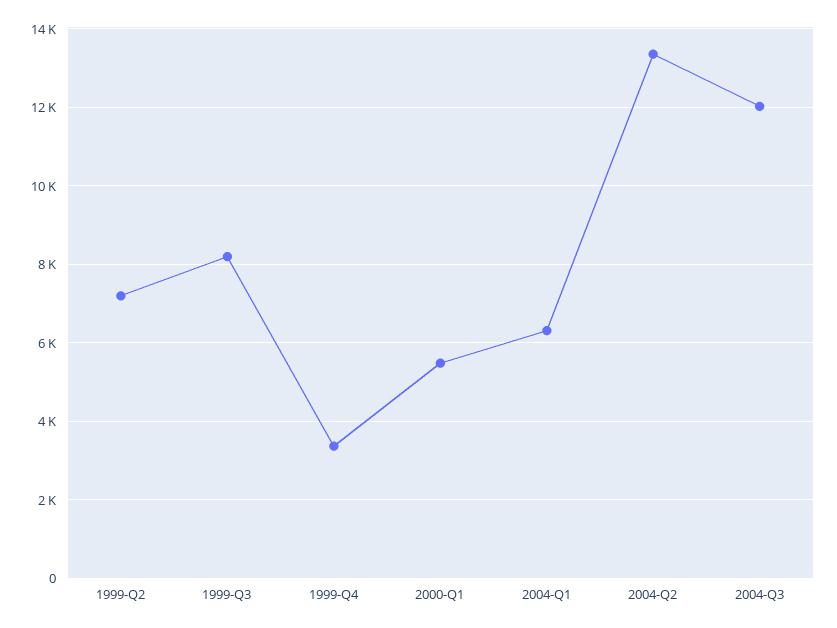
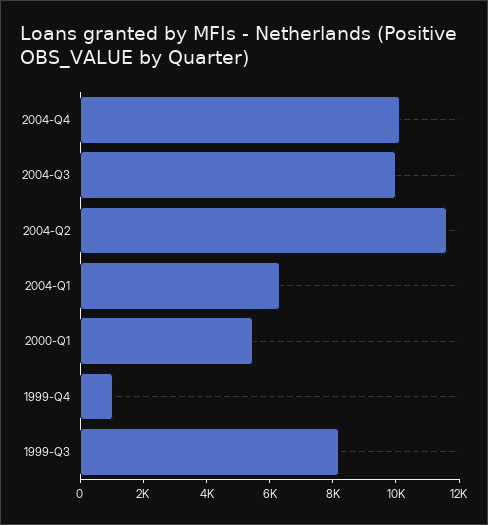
1999-Q2: 7200 -> none
1999-Q4: 3400 -> 1000
2004-Q2: 13400 -> 11500
2004-Q3: 12000 -> 10000
2004-Q4: none -> 10000

